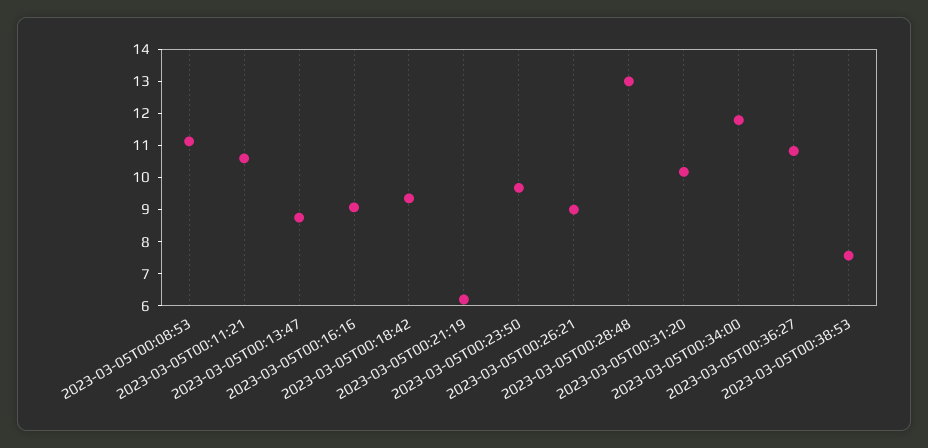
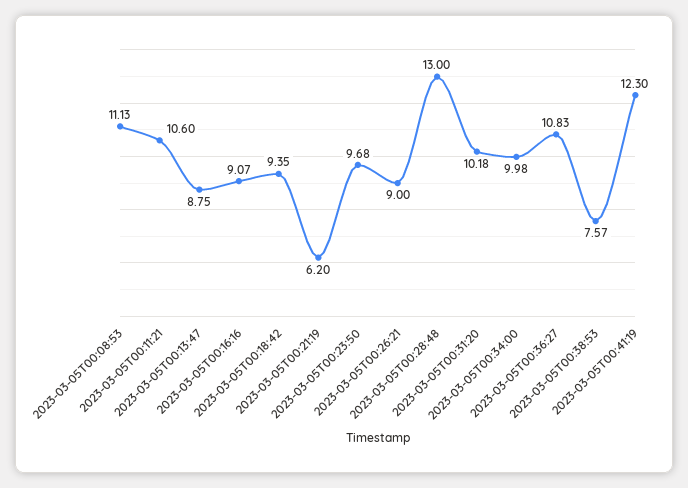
2023-03-05T00:34:00: 11.75 -> 9.98
2023-03-05T00:41:19: none -> 12.3

